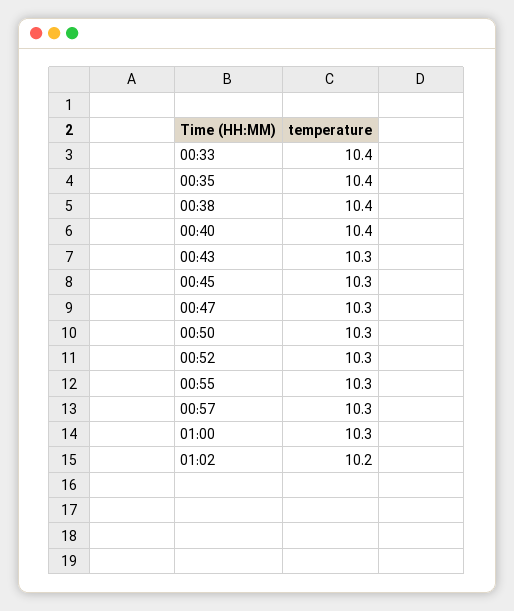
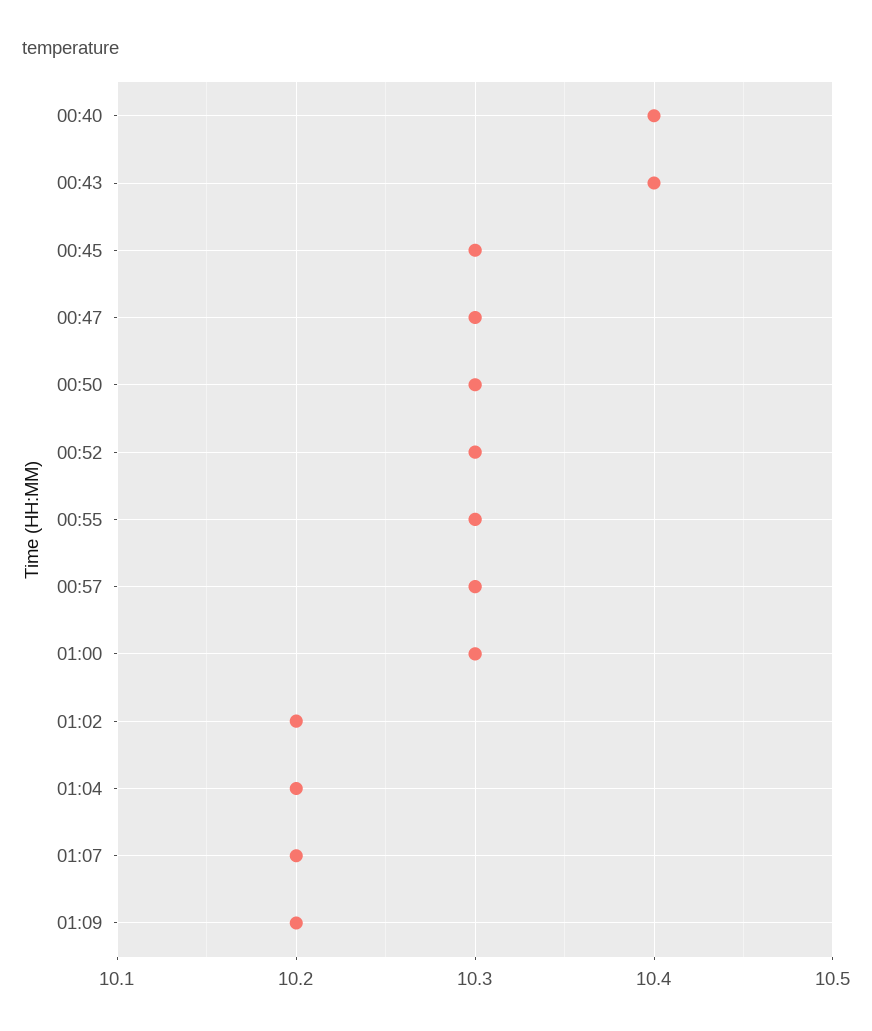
00:33: 10.4 -> none
00:35: 10.4 -> none
00:38: 10.4 -> none
00:43: 10.3 -> 10.4
01:04: none -> 10.2
01:07: none -> 10.2
01:09: none -> 10.2

